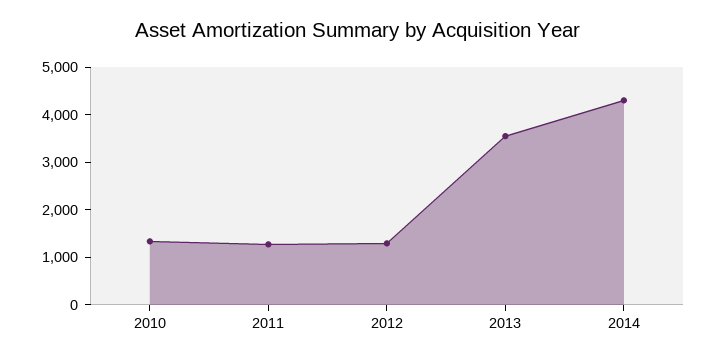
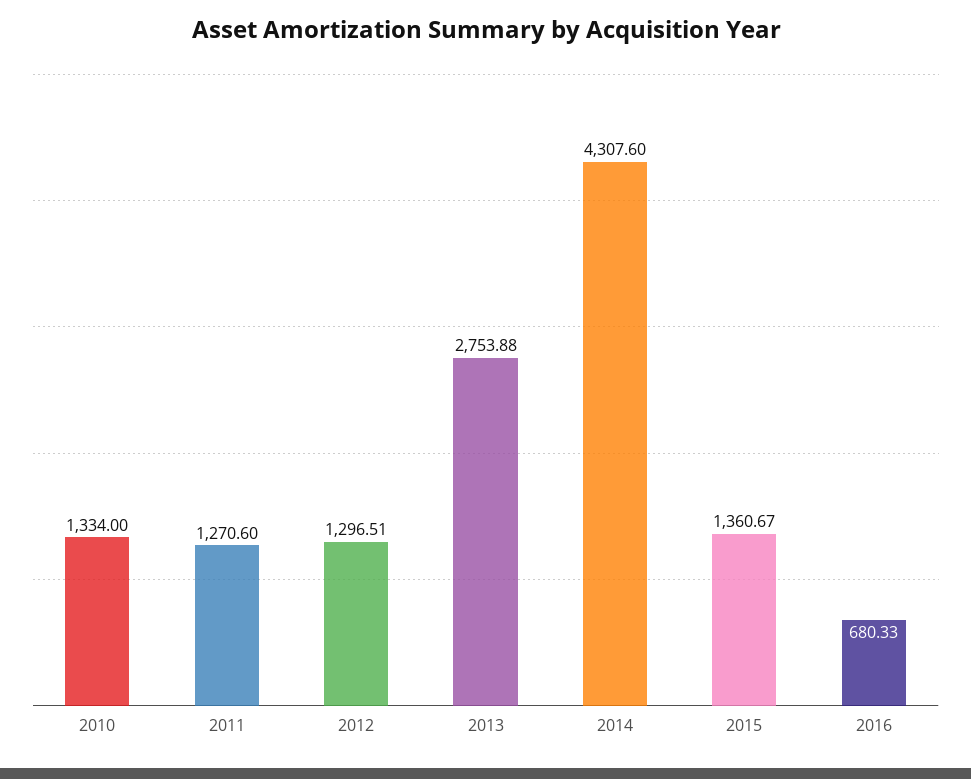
2013: 3600 -> 2753.88
2015: none -> 1360.67
2016: none -> 680.33

